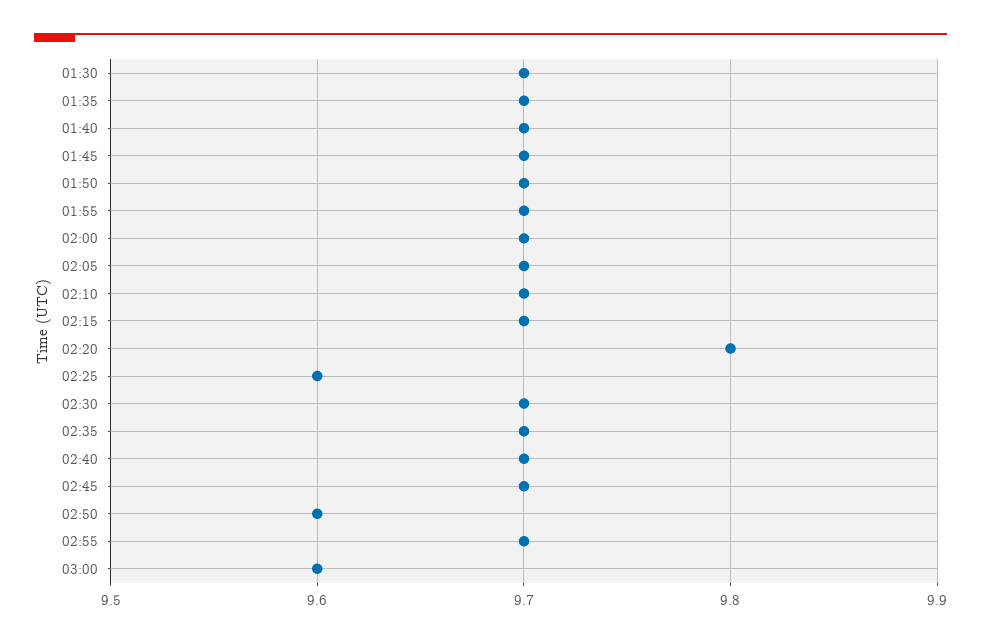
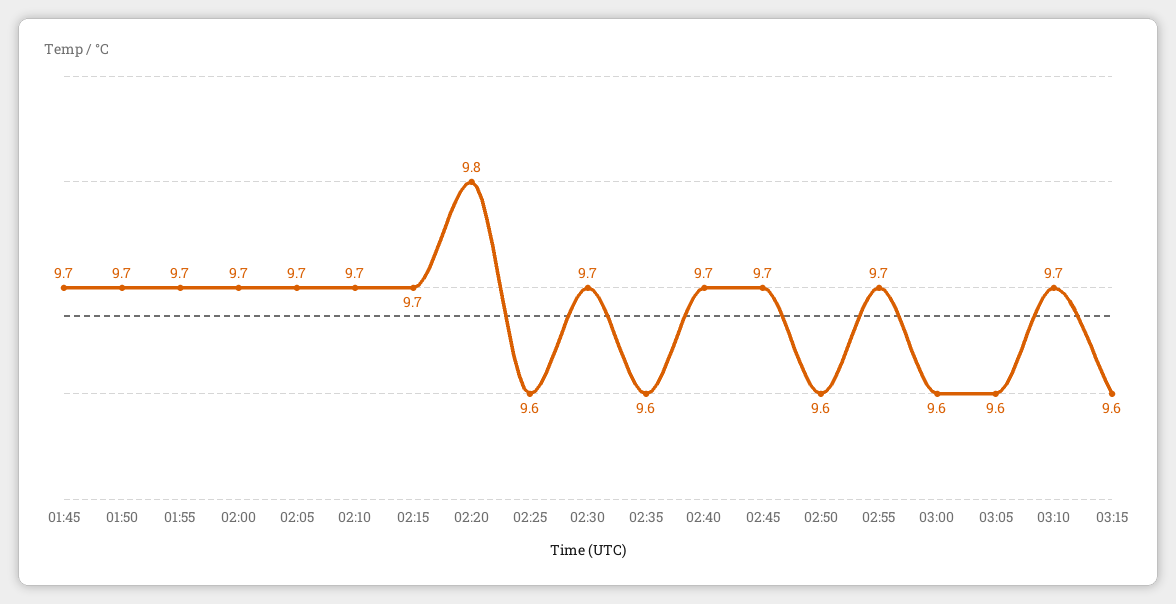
01:30: 9.7 -> none
01:35: 9.7 -> none
01:40: 9.7 -> none
02:35: 9.7 -> 9.6
03:05: none -> 9.6
03:10: none -> 9.7
03:15: none -> 9.6

